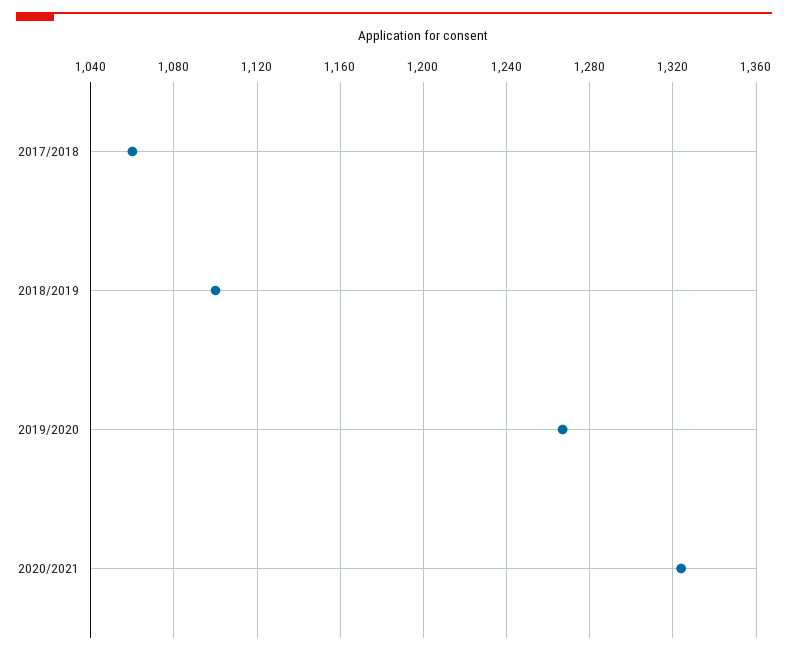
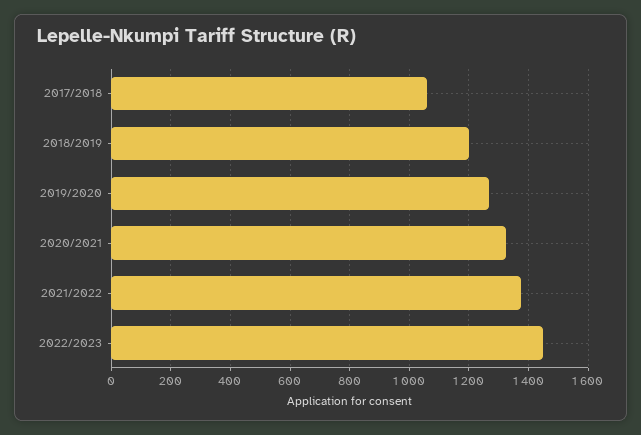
2018/2019: 1100 -> 1200
2021/2022: none -> 1375
2022/2023: none -> 1450

